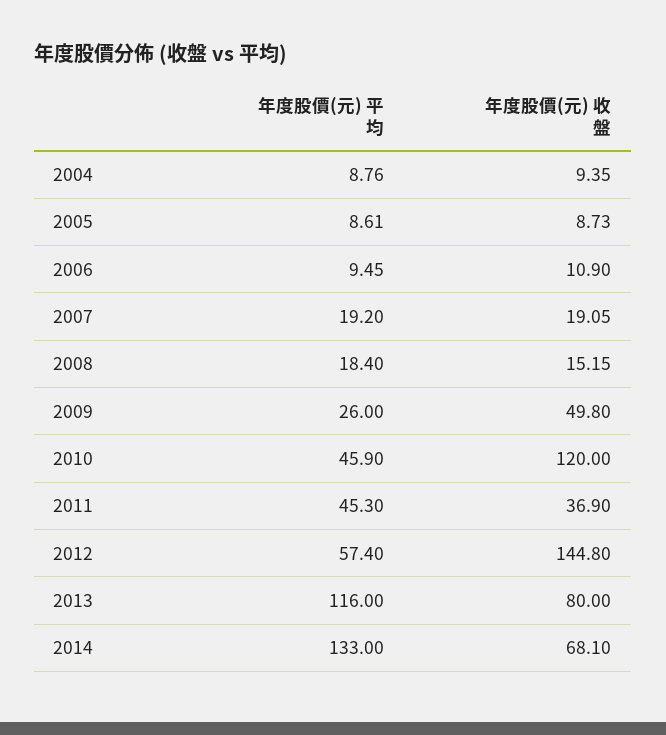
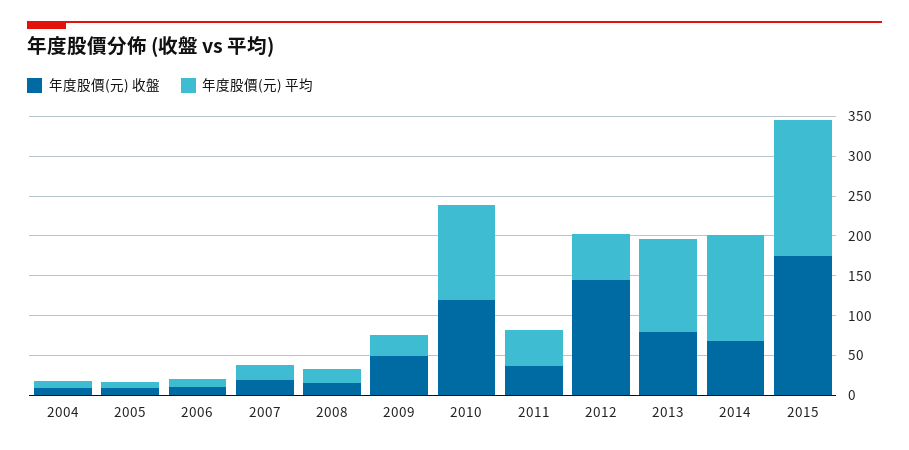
年度股價(元) 平均, 2010: 45.9 -> 125
年度股價(元) 收盤, 2015: none -> 175
年度股價(元) 平均, 2015: none -> 175

